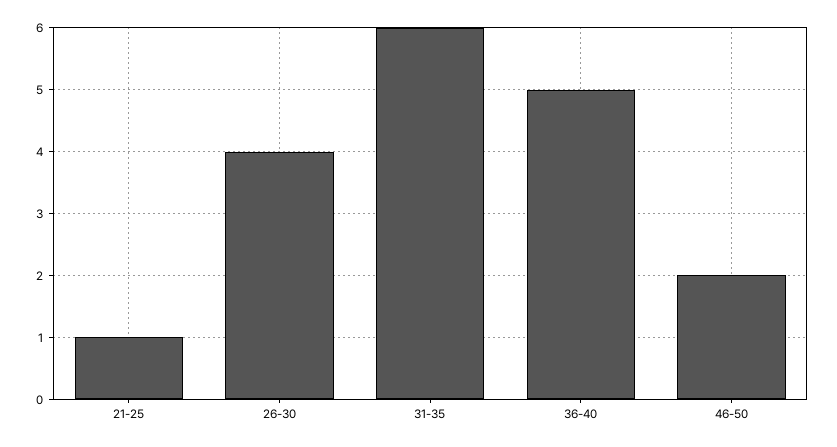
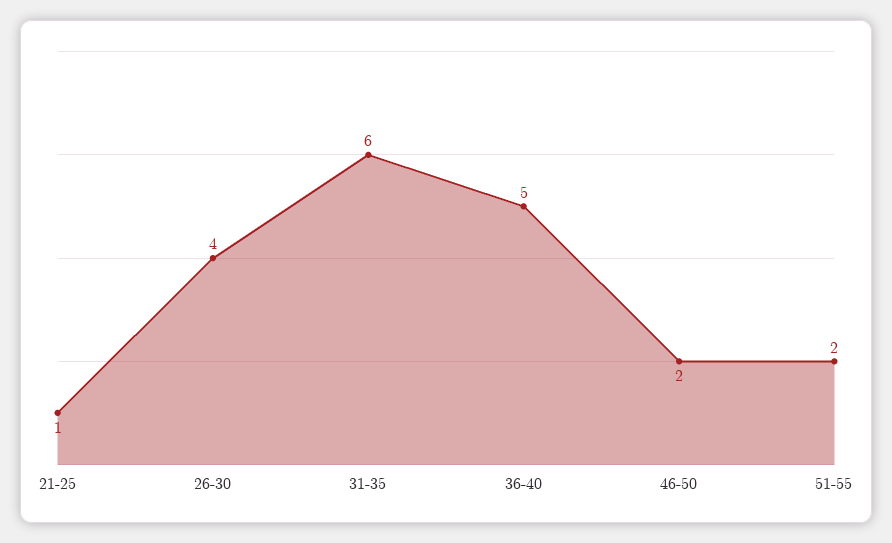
51-55: none -> 2

